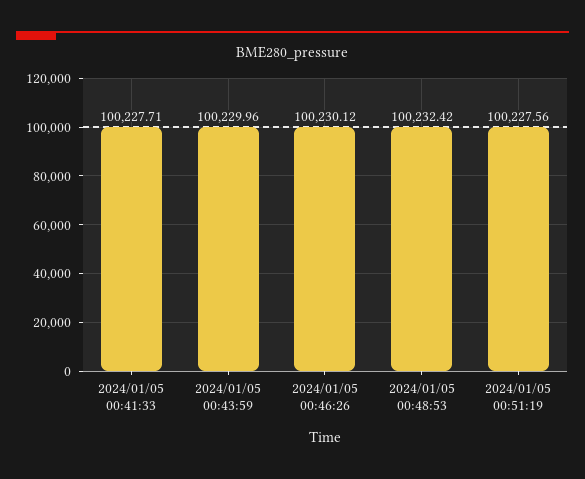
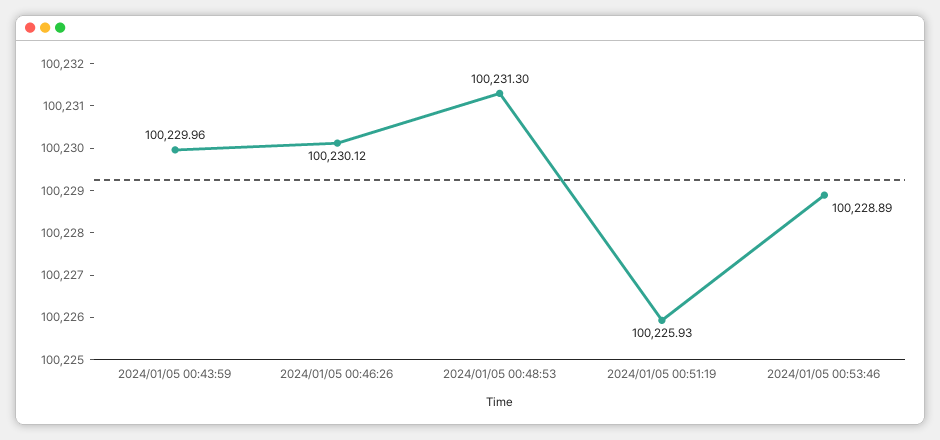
2024/01/05 00:41:33: 100227.71 -> none
2024/01/05 00:48:53: 100232.42 -> 100231.3
2024/01/05 00:51:19: 100227.56 -> 100225.93
2024/01/05 00:53:46: none -> 100228.89

